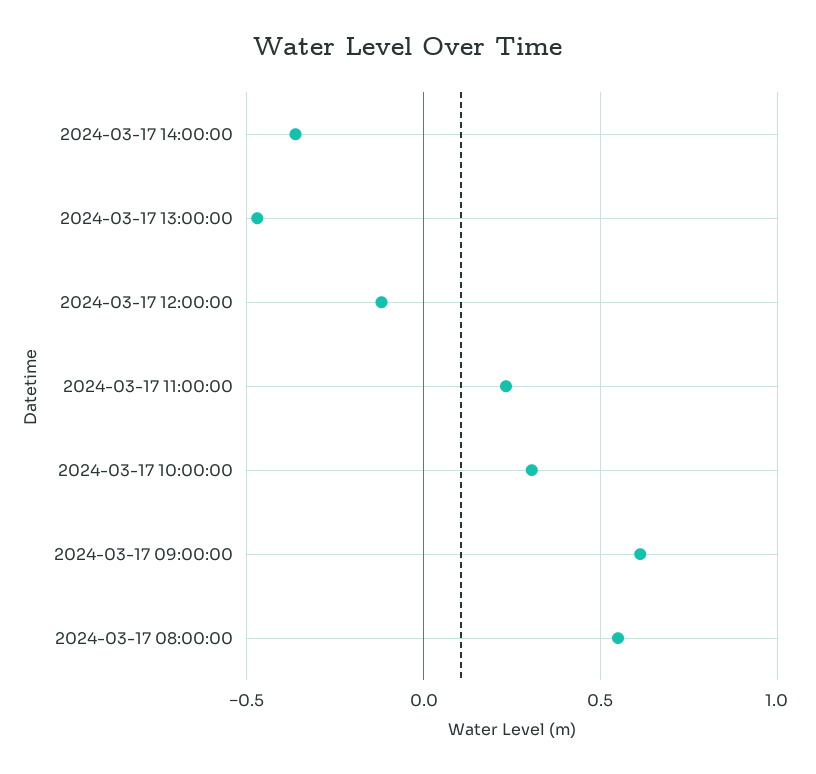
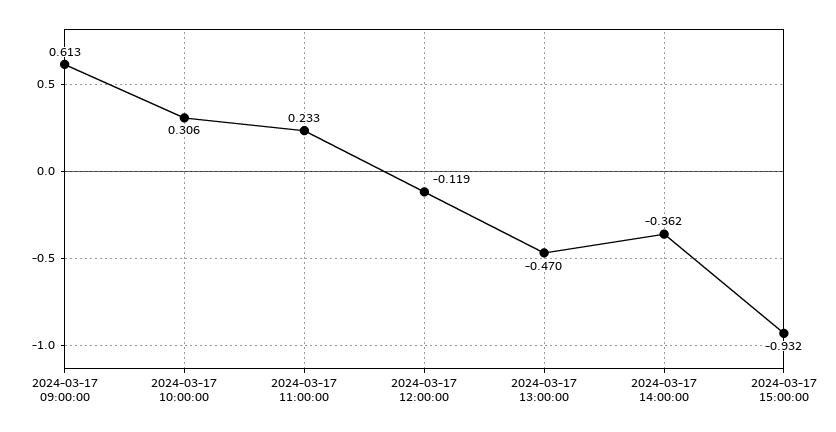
2024-03-17 08:00:00: 0.55 -> none
2024-03-17 15:00:00: none -> -0.932

